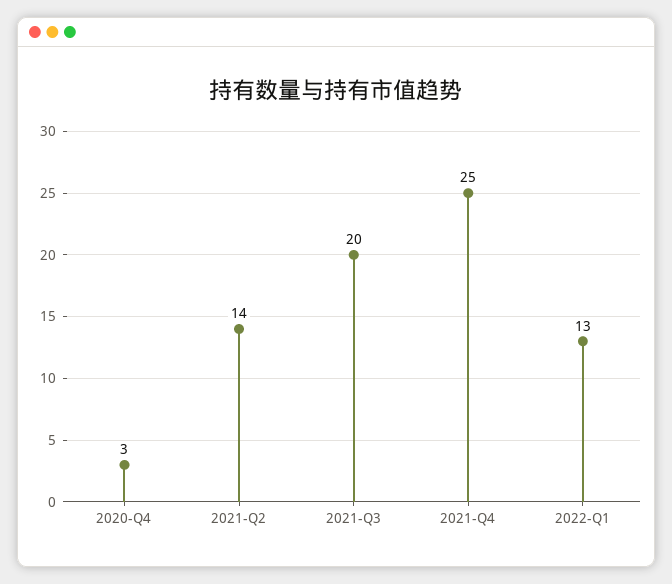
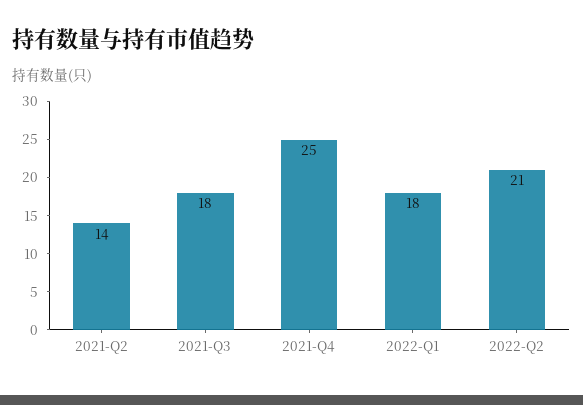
2020-Q4: 3 -> none
2021-Q3: 20 -> 18
2022-Q1: 13 -> 18
2022-Q2: none -> 21

